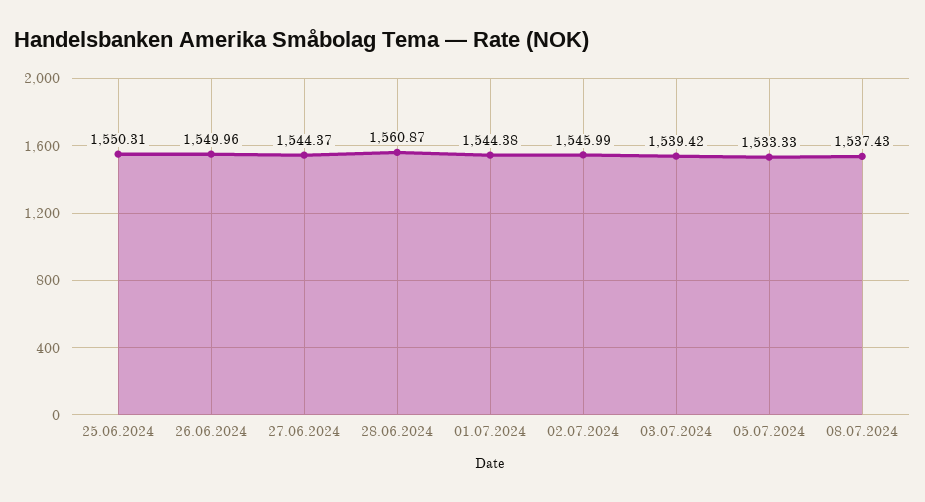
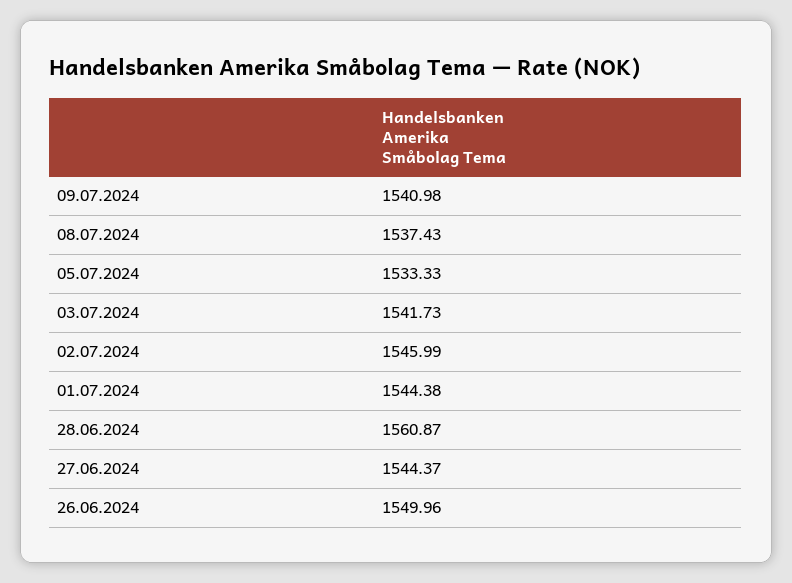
25.06.2024: 1550.31 -> none
03.07.2024: 1539.42 -> 1541.73
09.07.2024: none -> 1540.98

